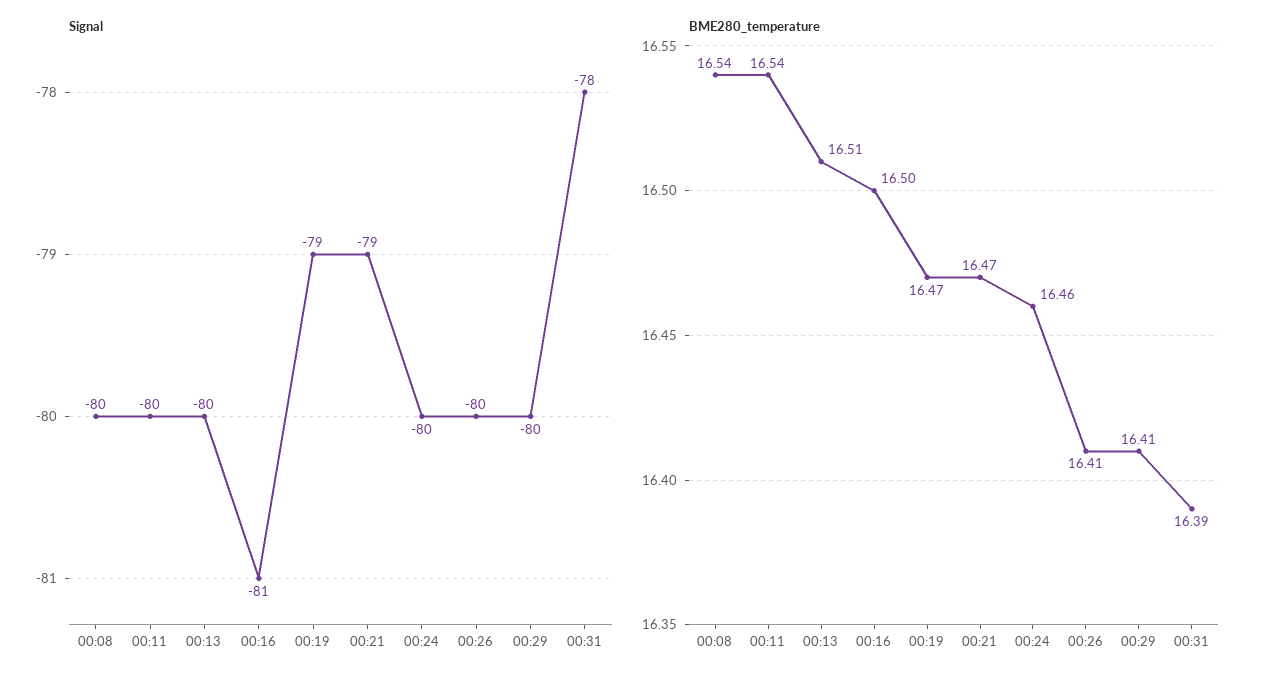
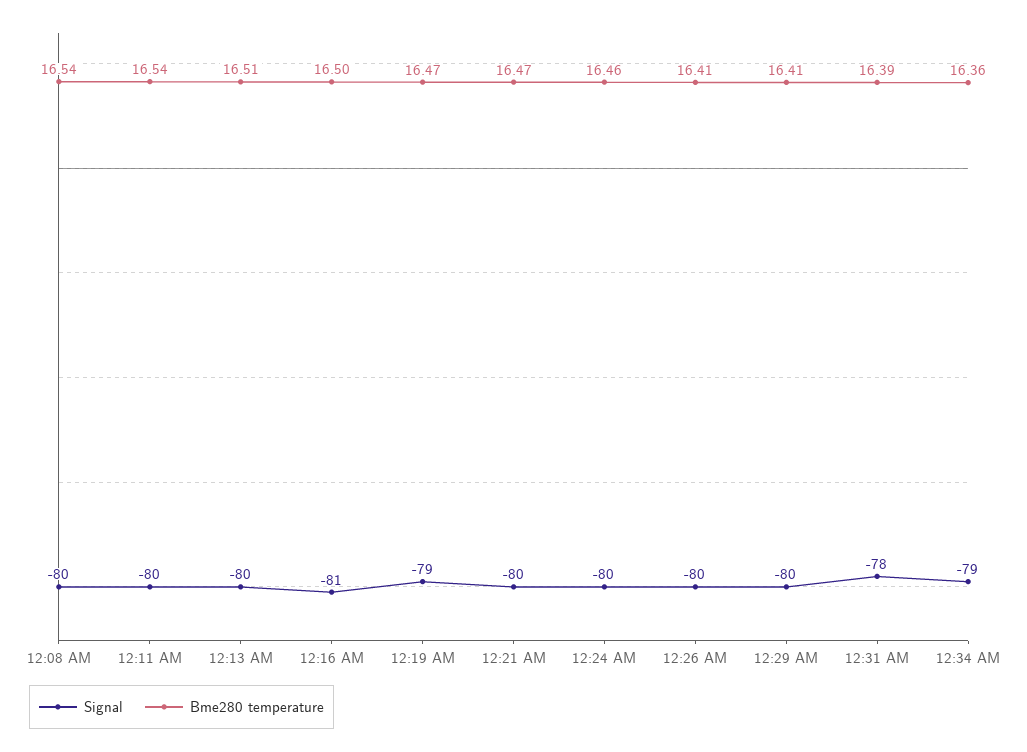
Signal, 00:21: -79 -> -80
Signal, 12:34 AM: none -> -79
BME280_temperature, 12:34 AM: none -> 16.36

